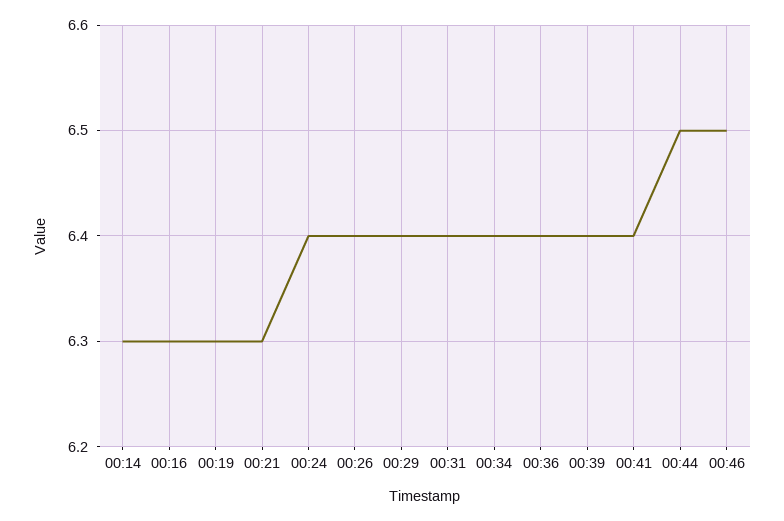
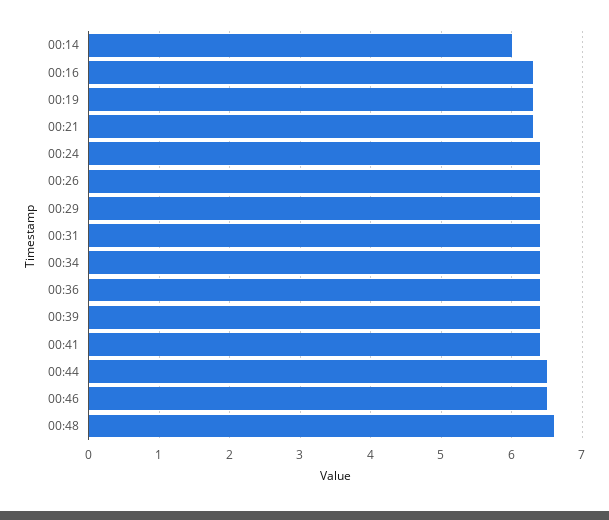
00:14: 6.3 -> 6
00:48: none -> 6.6

